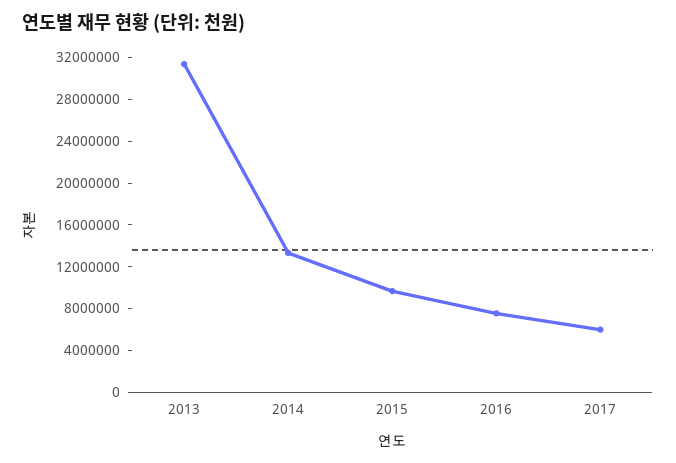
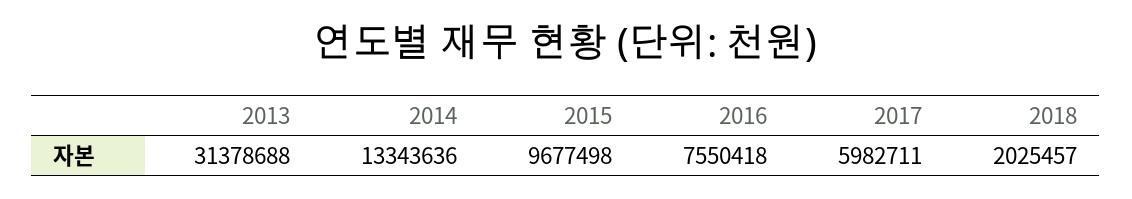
2018: none -> 2025457

